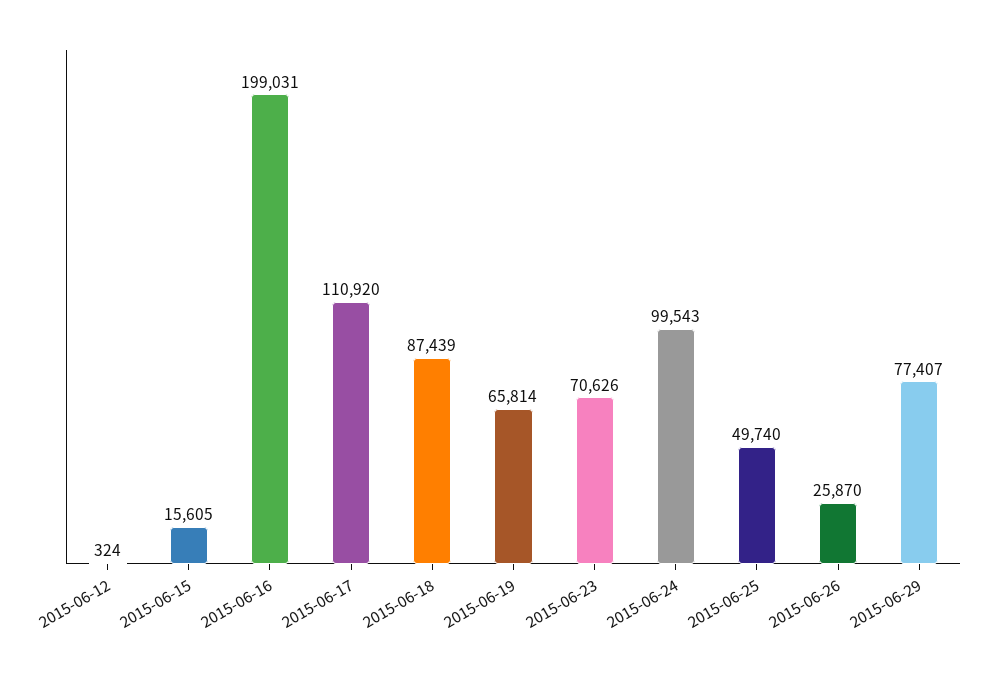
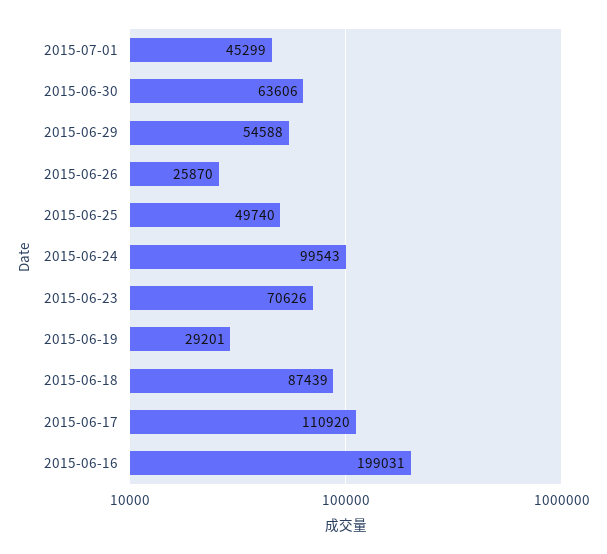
2015-06-12: 324 -> none
2015-06-15: 15605 -> none
2015-06-19: 65814 -> 29201
2015-06-29: 77407 -> 54588
2015-07-01: none -> 45299
2015-06-30: none -> 63606

